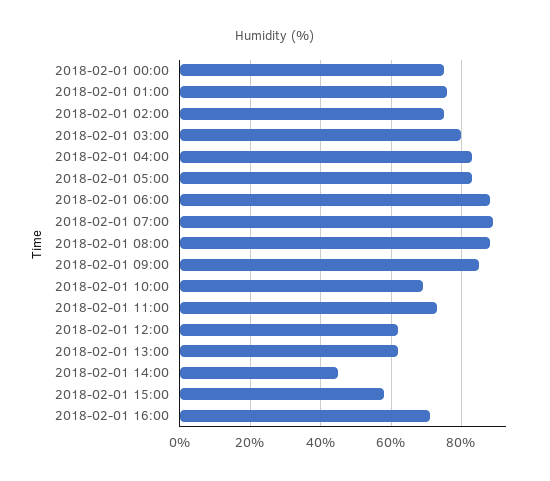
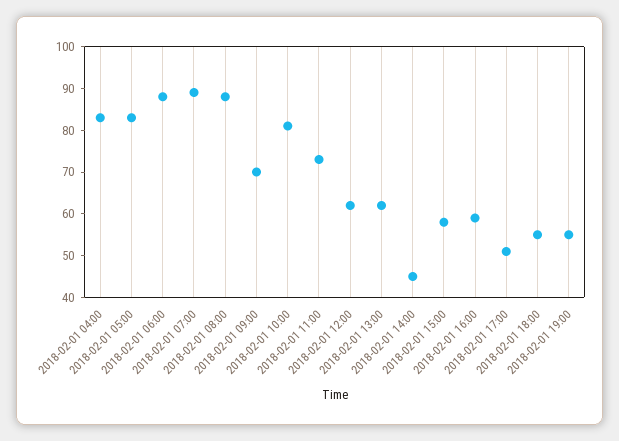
2018-02-01 00:00: 75 -> none
2018-02-01 01:00: 75 -> none
2018-02-01 02:00: 75 -> none
2018-02-01 03:00: 80 -> none
2018-02-01 09:00: 85 -> 70
2018-02-01 10:00: 70 -> 80
2018-02-01 16:00: 70 -> 60
2018-02-01 17:00: none -> 50
2018-02-01 18:00: none -> 55
2018-02-01 19:00: none -> 55

